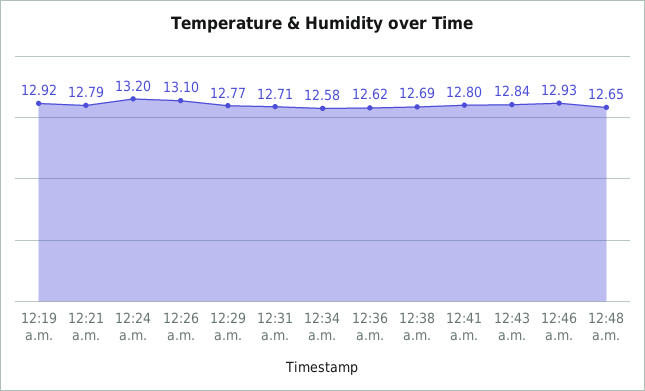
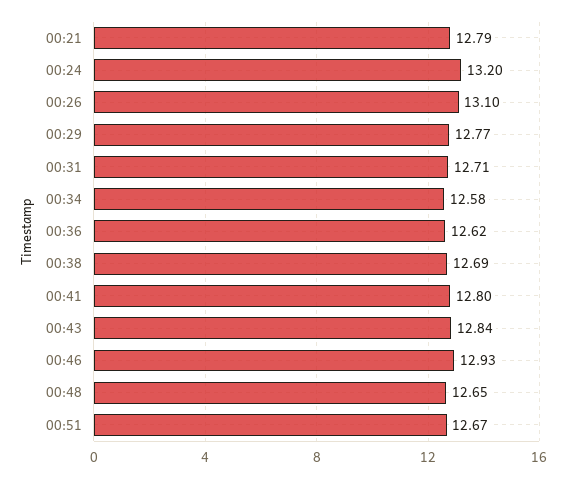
12:19 a.m.: 12.92 -> none
00:51: none -> 12.67

